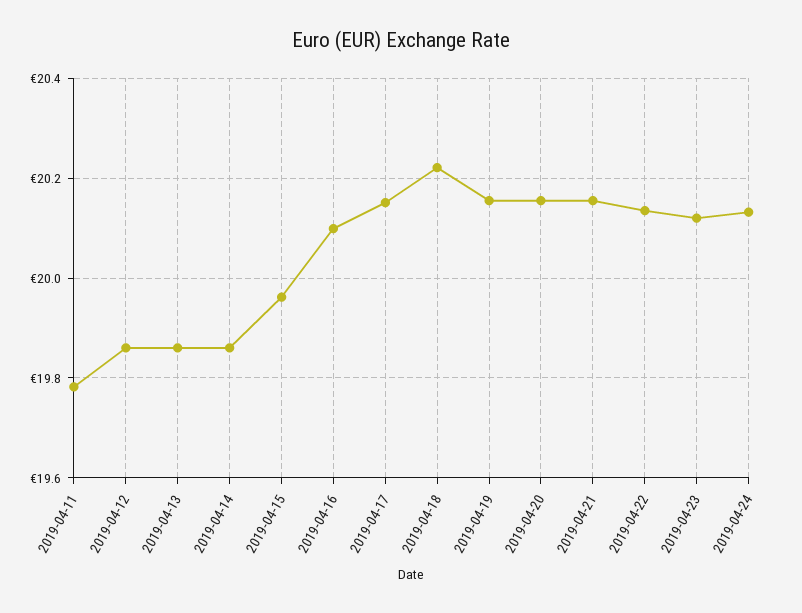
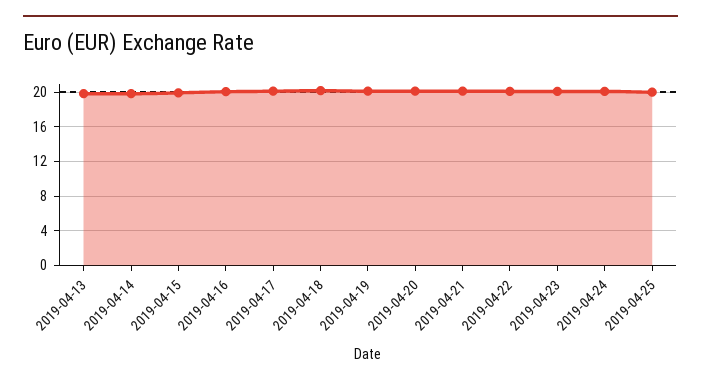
2019-04-11: 19.78 -> none
2019-04-12: 19.86 -> none
2019-04-25: none -> 20

